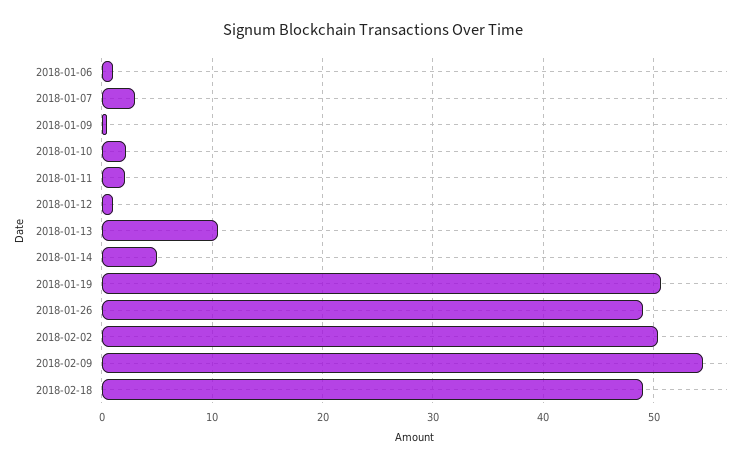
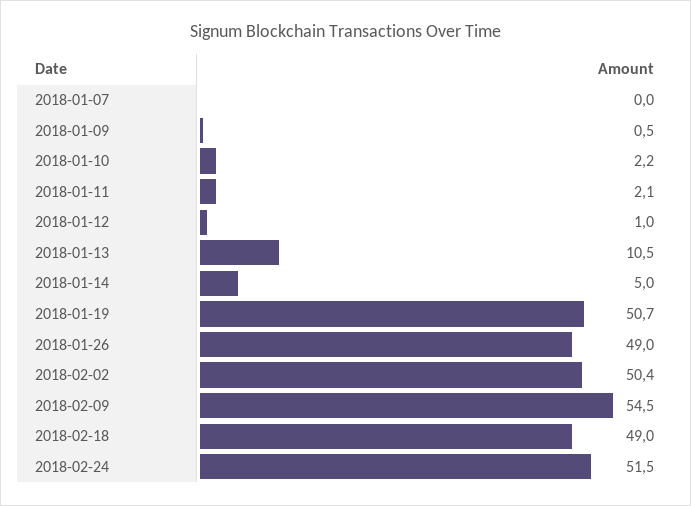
2018-01-06: 1 -> none
2018-01-07: 3 -> 0
2018-02-24: none -> 51.5

